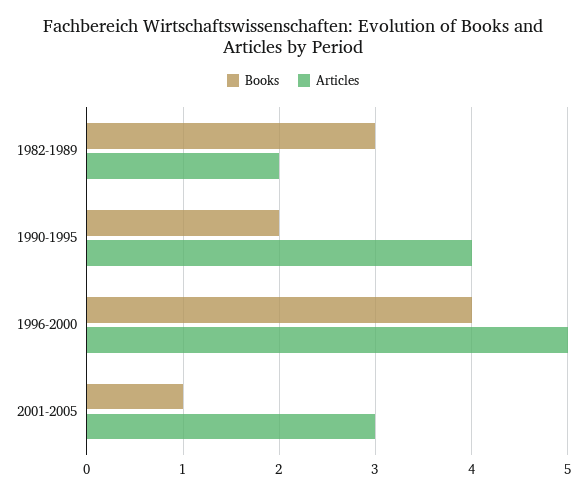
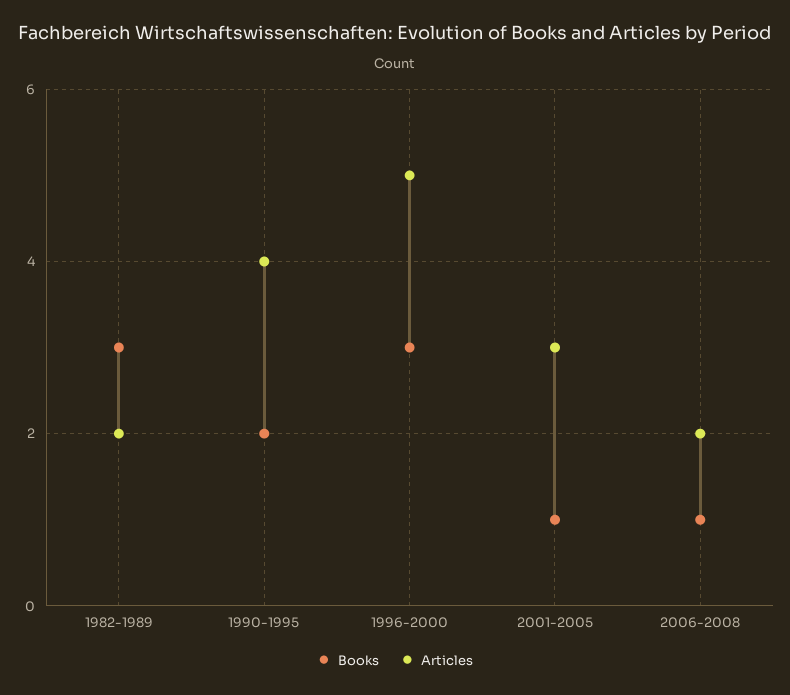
Books, 1996-2000: 4 -> 3
Books, 2006-2008: none -> 1
Articles, 2006-2008: none -> 2

